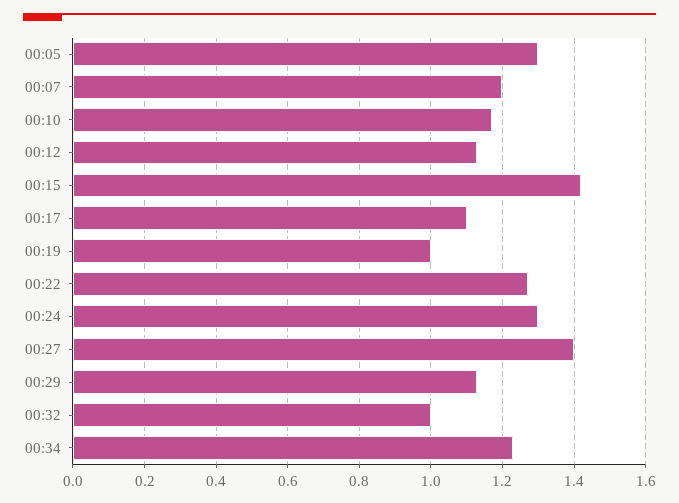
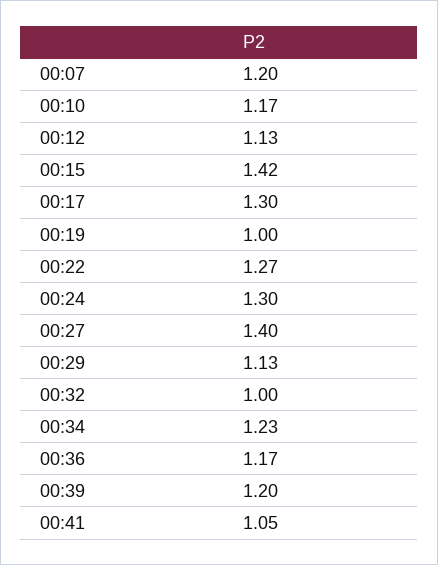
00:05: 1.3 -> none
00:17: 1.1 -> 1.3
00:36: none -> 1.17
00:39: none -> 1.2
00:41: none -> 1.05

